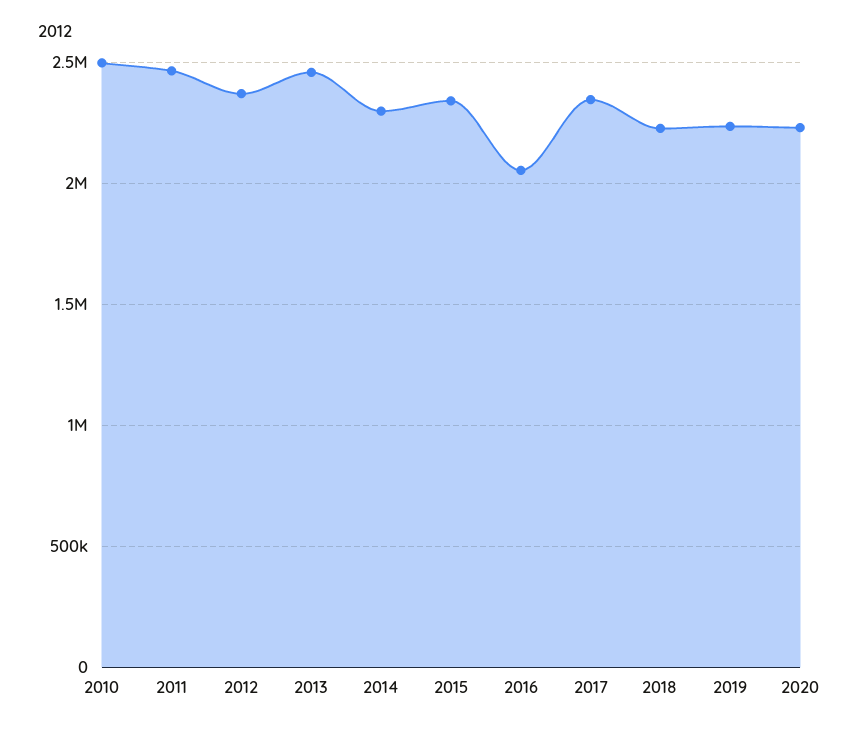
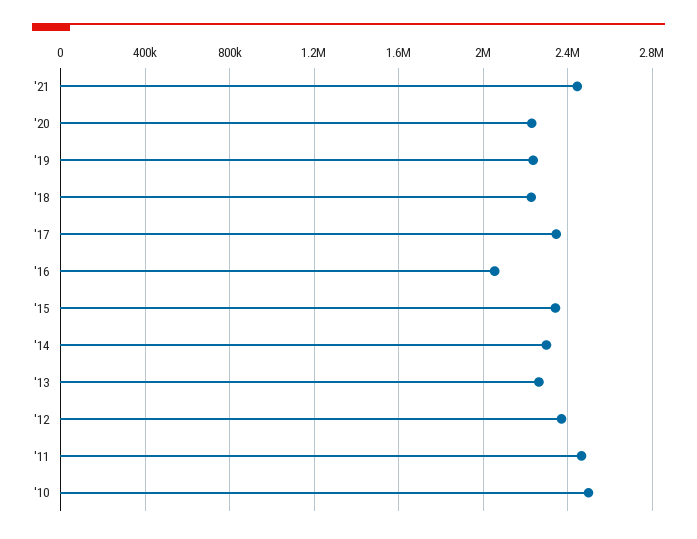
2013: 2450000 -> 2250000
'21: none -> 2450000

